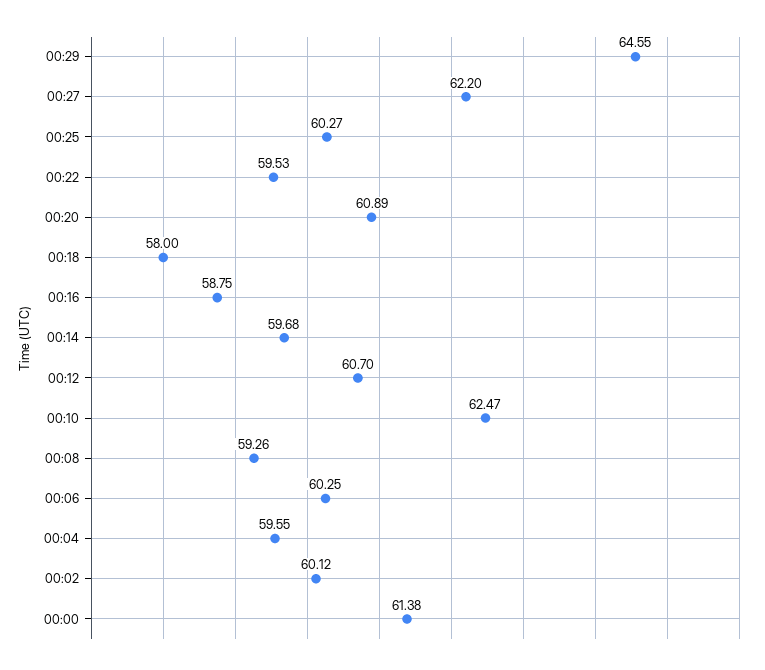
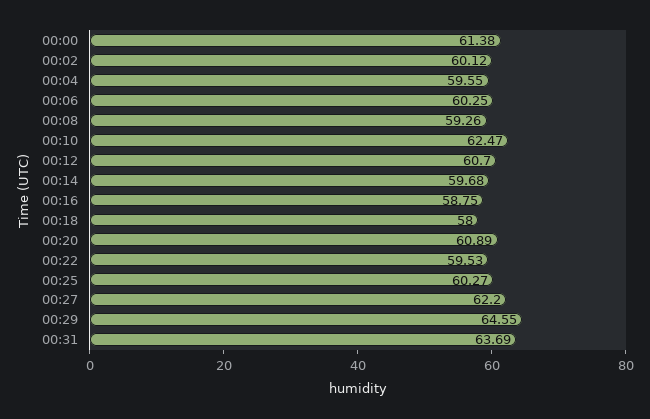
00:31: none -> 63.69

